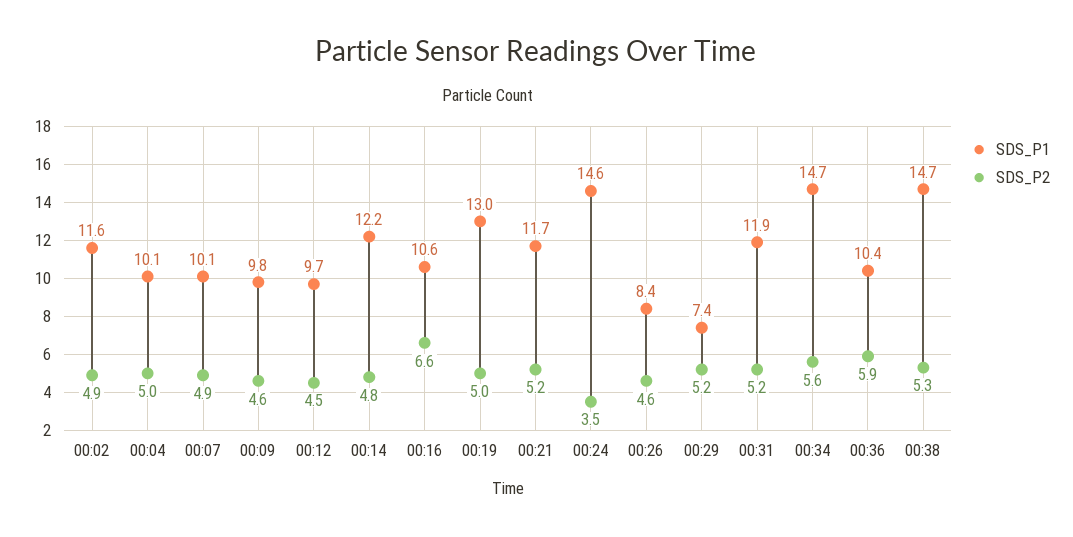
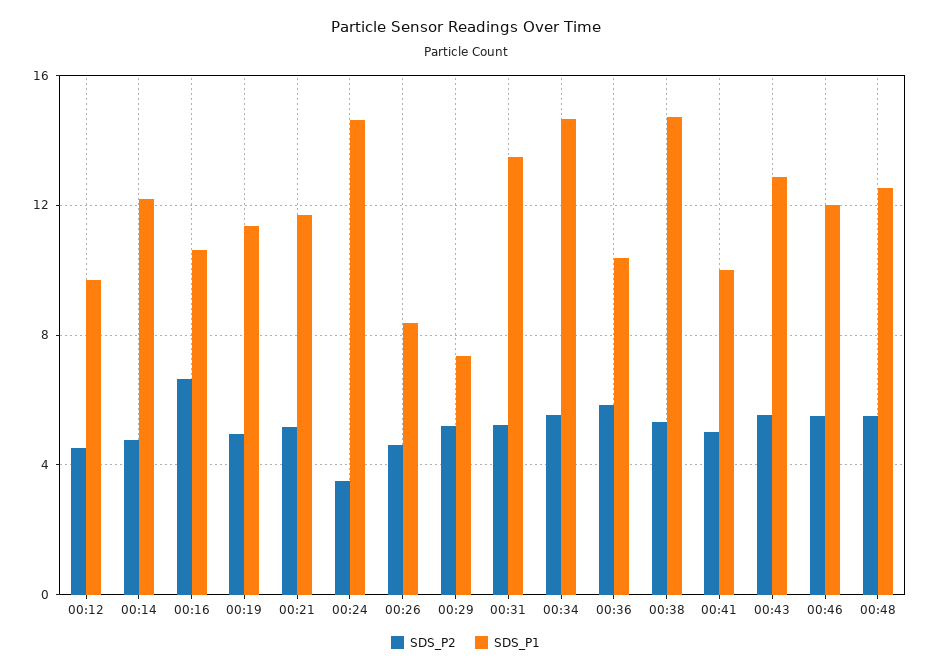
SDS_P1, 00:02: 11.6 -> none
SDS_P2, 00:02: 4.9 -> none
SDS_P1, 00:04: 10.1 -> none
SDS_P2, 00:04: 5 -> none
SDS_P1, 00:07: 10.1 -> none
SDS_P2, 00:07: 4.9 -> none
SDS_P1, 00:09: 9.8 -> none
SDS_P2, 00:09: 4.6 -> none
SDS_P1, 00:19: 13 -> 11.5
SDS_P1, 00:31: 11.9 -> 13.5
SDS_P2, 00:41: none -> 5
SDS_P1, 00:41: none -> 10
SDS_P2, 00:43: none -> 5.5
SDS_P1, 00:43: none -> 13
SDS_P2, 00:46: none -> 5.5
SDS_P1, 00:46: none -> 12
SDS_P2, 00:48: none -> 5.5
SDS_P1, 00:48: none -> 12.5

